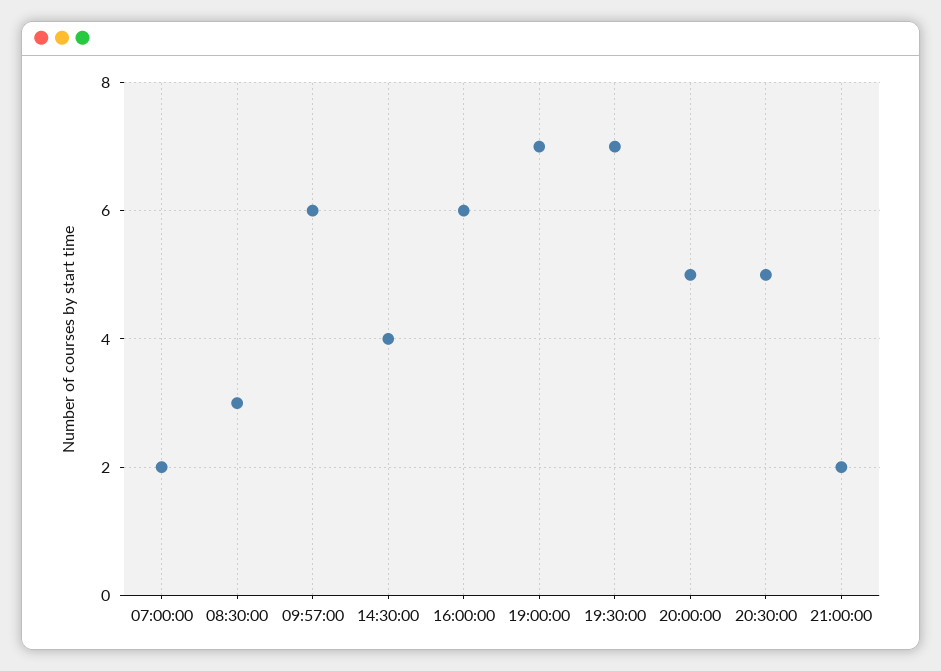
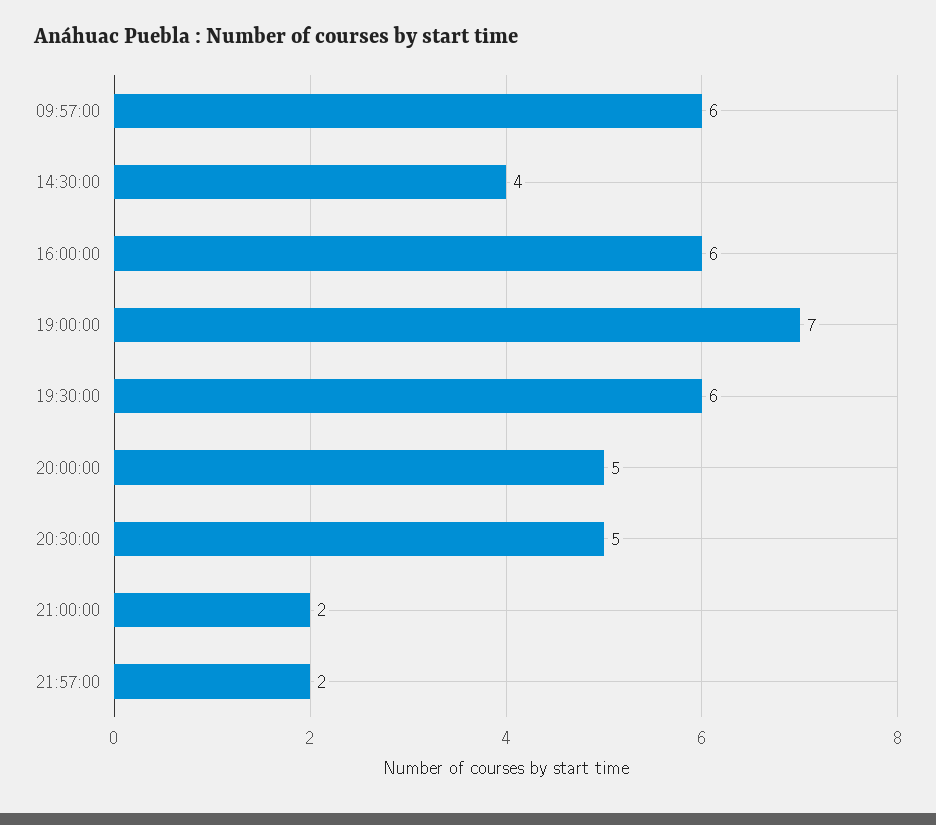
07:00:00: 2 -> none
08:30:00: 3 -> none
19:30:00: 7 -> 6
21:57:00: none -> 2

